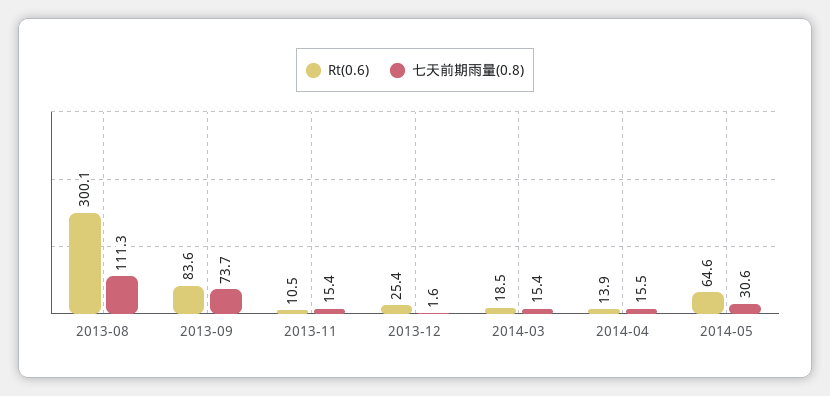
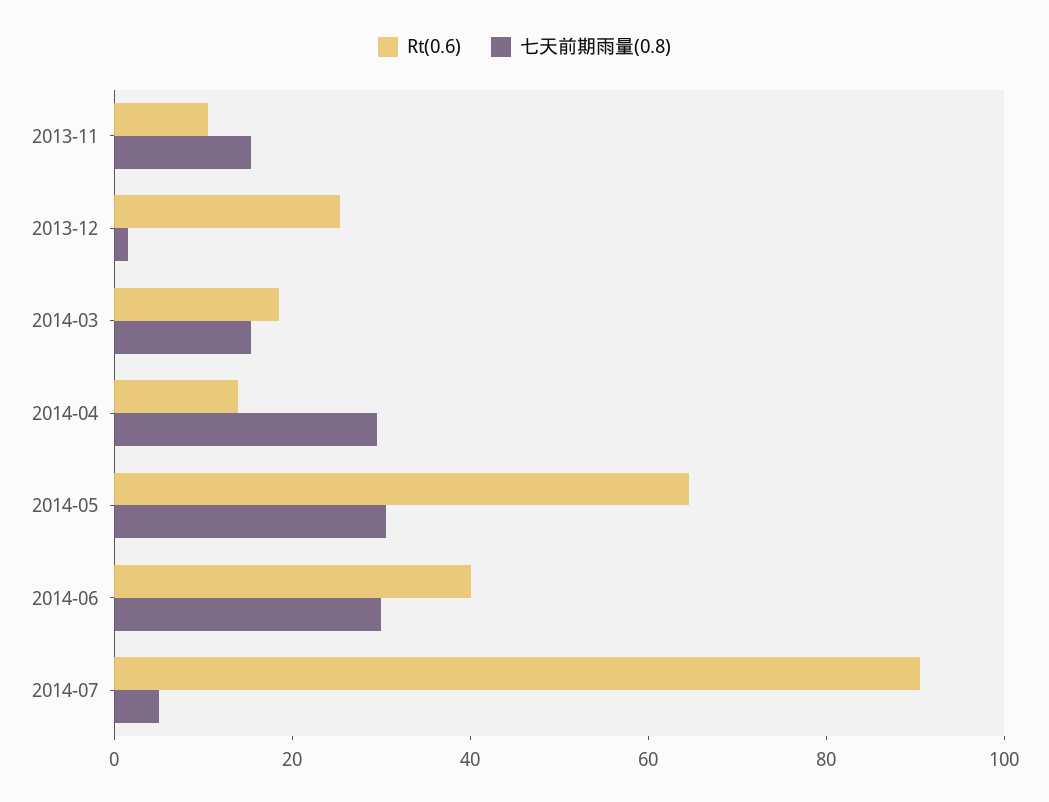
Rt(0.6), 2013-08: 300.1 -> none
七天前期雨量(0.8), 2013-08: 111.3 -> none
Rt(0.6), 2013-09: 83.6 -> none
七天前期雨量(0.8), 2013-09: 73.7 -> none
七天前期雨量(0.8), 2014-04: 15.5 -> 30
Rt(0.6), 2014-06: none -> 40
七天前期雨量(0.8), 2014-06: none -> 30
Rt(0.6), 2014-07: none -> 90
七天前期雨量(0.8), 2014-07: none -> 5

